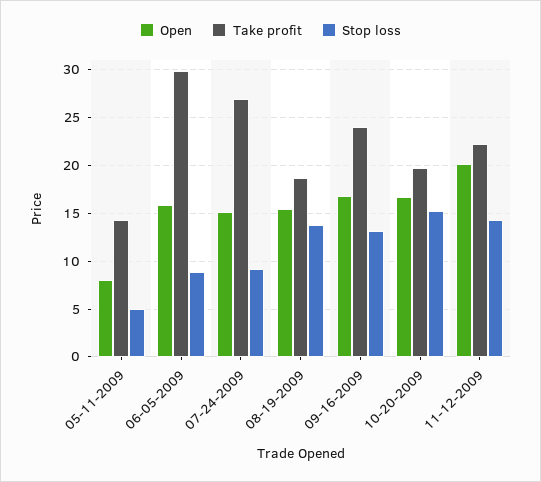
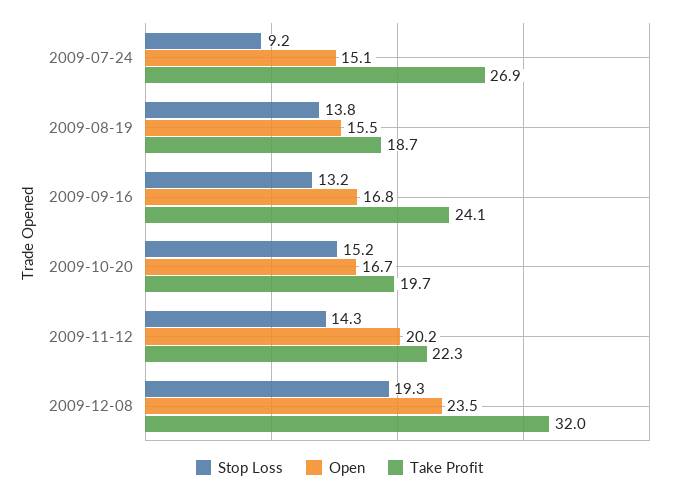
Open, 05-11-2009: 8 -> none
Take profit, 05-11-2009: 14 -> none
Stop loss, 05-11-2009: 5 -> none
Open, 06-05-2009: 16 -> none
Take profit, 06-05-2009: 30 -> none
Stop loss, 06-05-2009: 9 -> none
Stop loss, 2009-12-08: none -> 19.3
Open, 2009-12-08: none -> 23.5
Take profit, 2009-12-08: none -> 32

